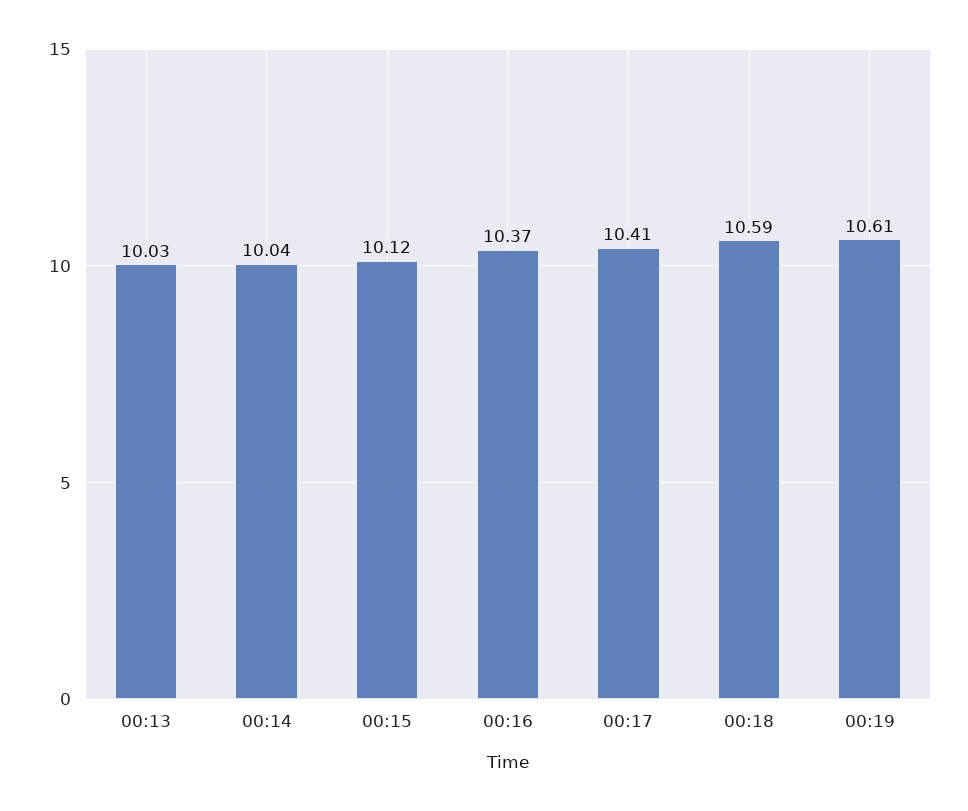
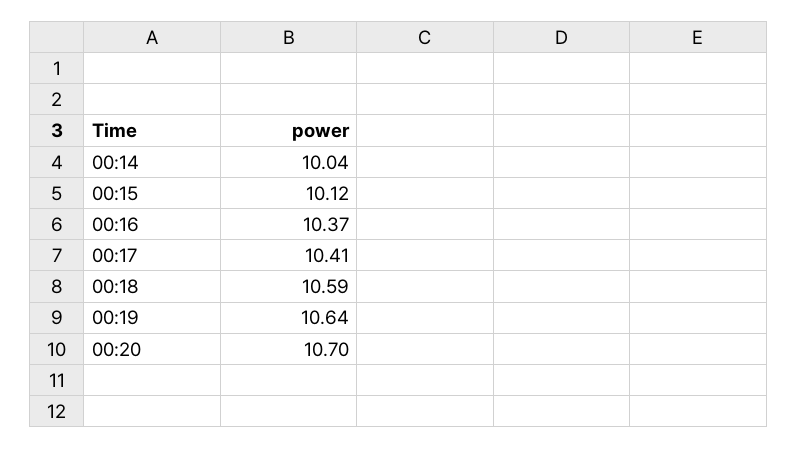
00:13: 10.03 -> none
00:19: 10.61 -> 10.64
00:20: none -> 10.7

